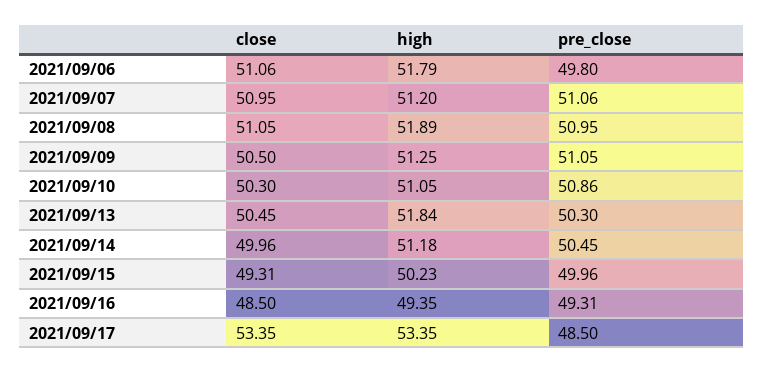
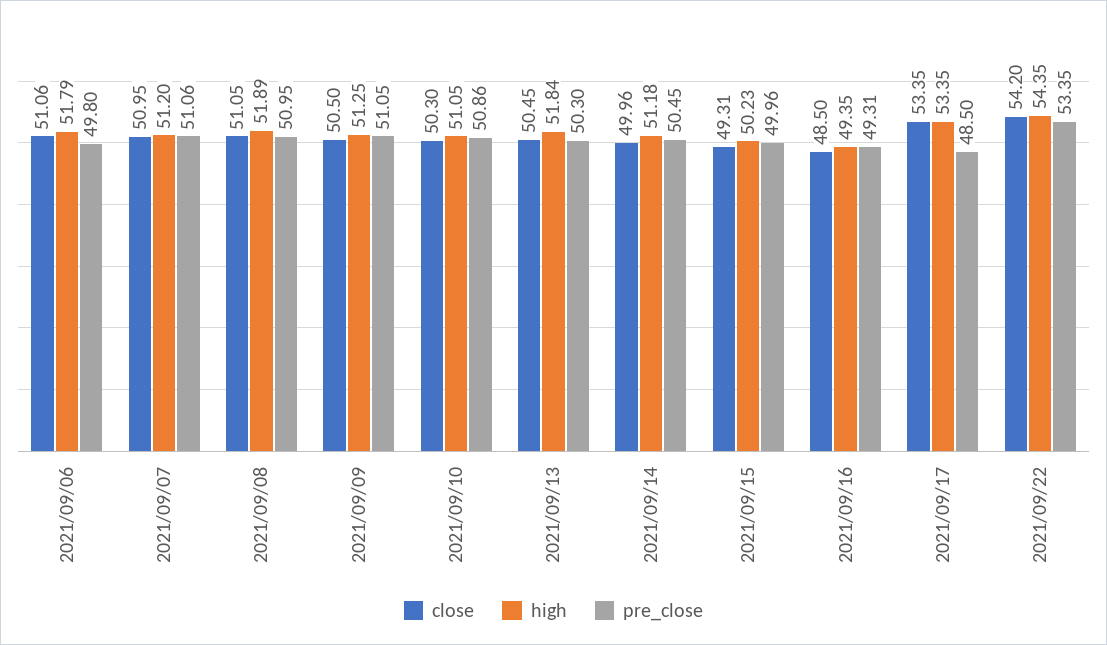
close, 2021/09/22: none -> 54.2
high, 2021/09/22: none -> 54.35
pre_close, 2021/09/22: none -> 53.35

